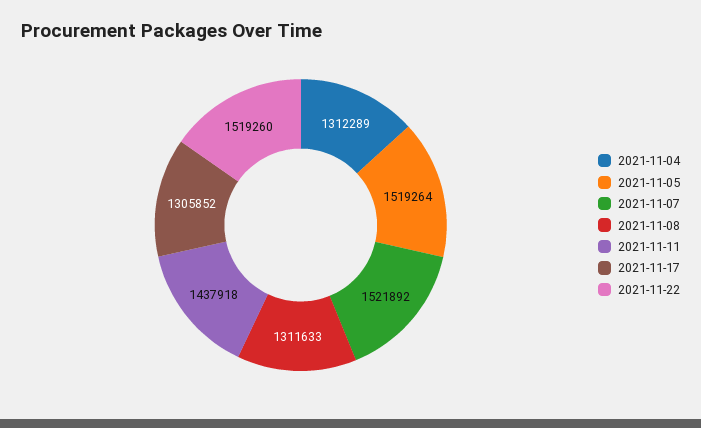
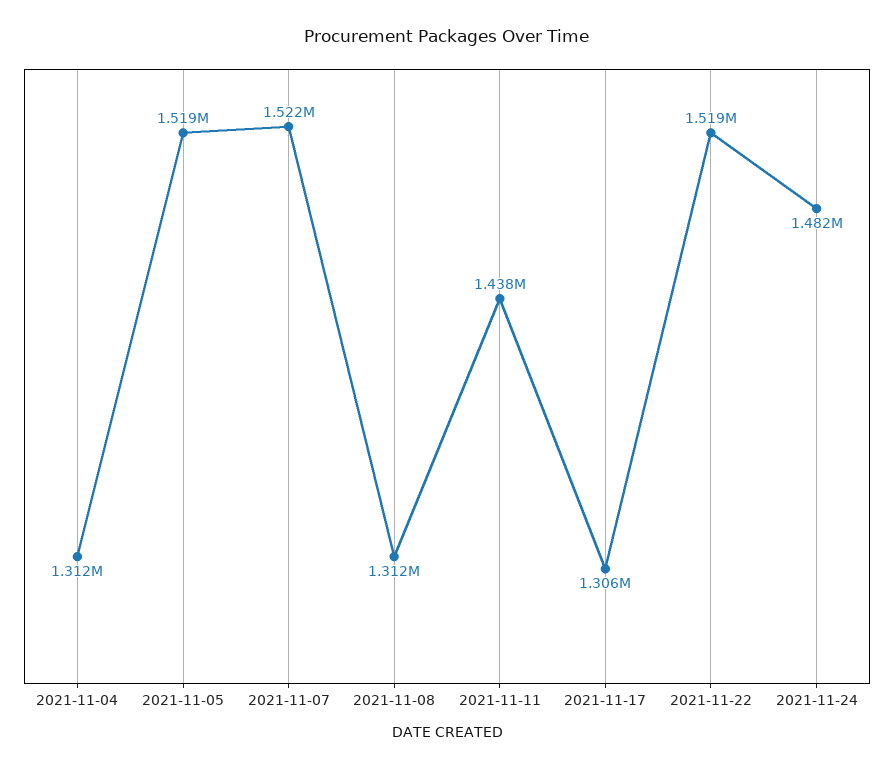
2021-11-24: none -> 1482000

